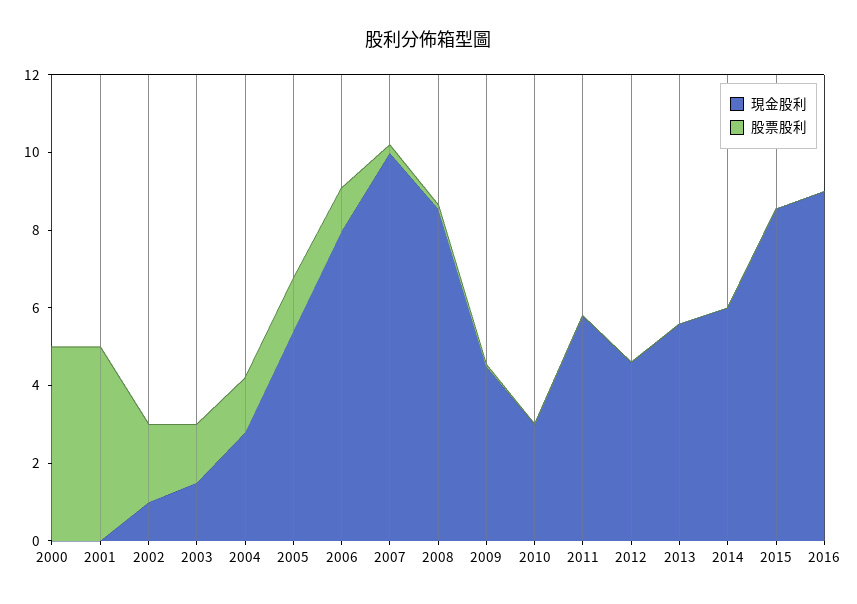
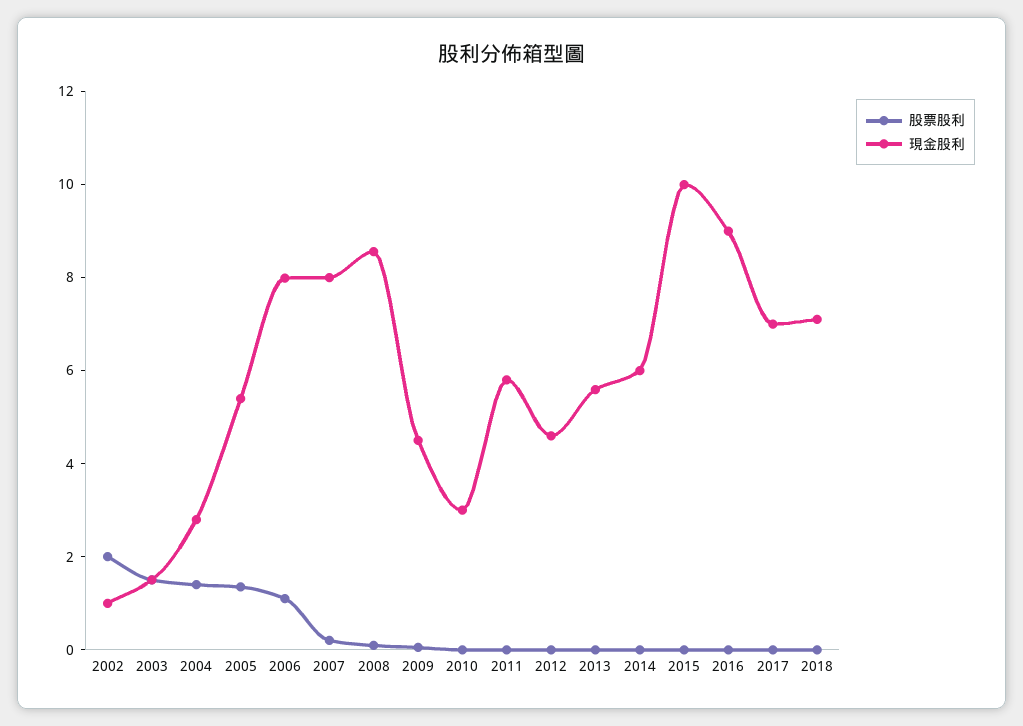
現金股利, 2000: 0 -> none
股票股利, 2000: 5 -> none
現金股利, 2001: 0 -> none
股票股利, 2001: 5 -> none
現金股利, 2007: 10 -> 8
現金股利, 2015: 8.5 -> 10
股票股利, 2017: none -> 0
現金股利, 2017: none -> 7
股票股利, 2018: none -> 0
現金股利, 2018: none -> 7

